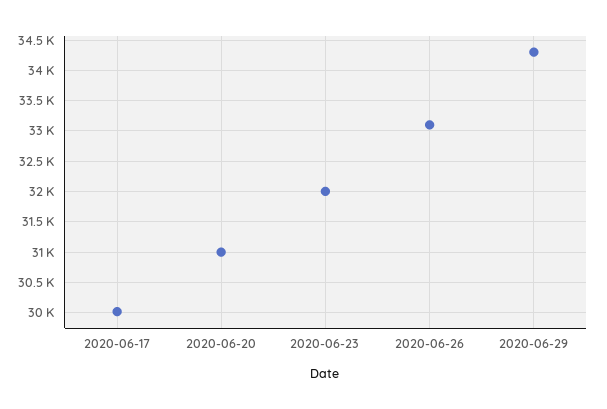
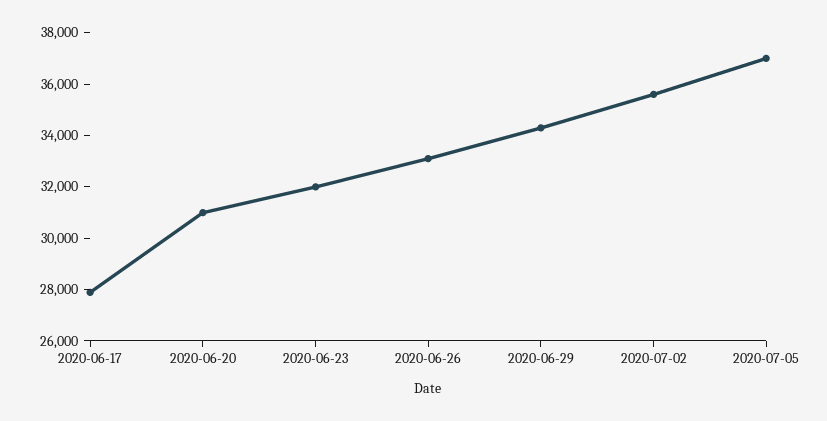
2020-06-17: 30000 -> 28000
2020-07-02: none -> 35500
2020-07-05: none -> 37000

